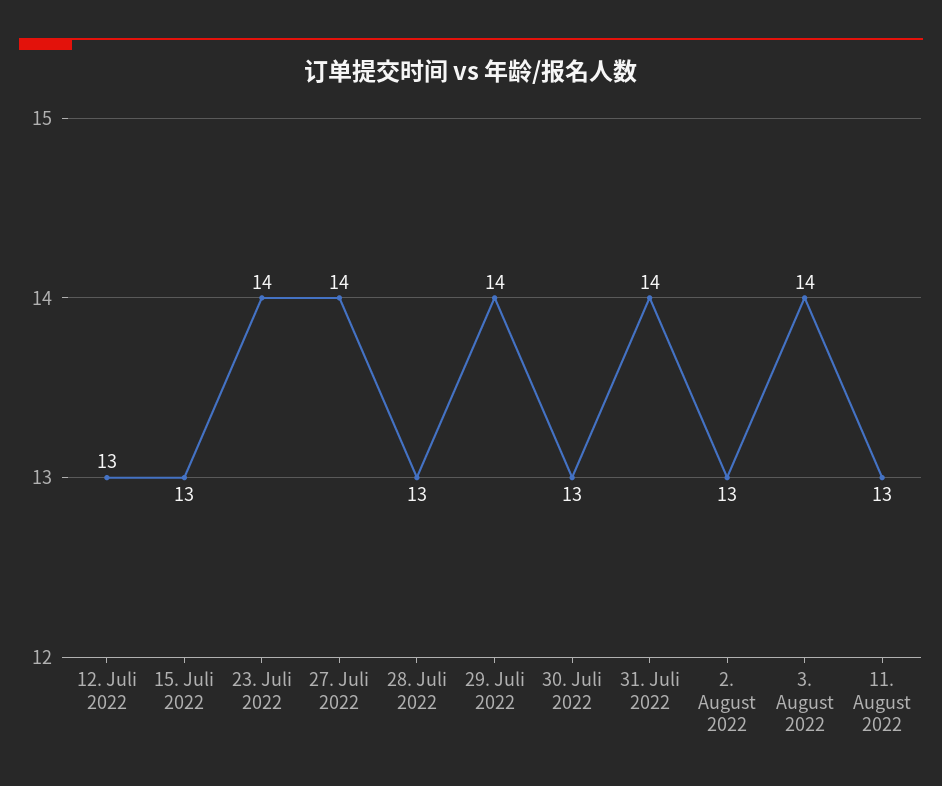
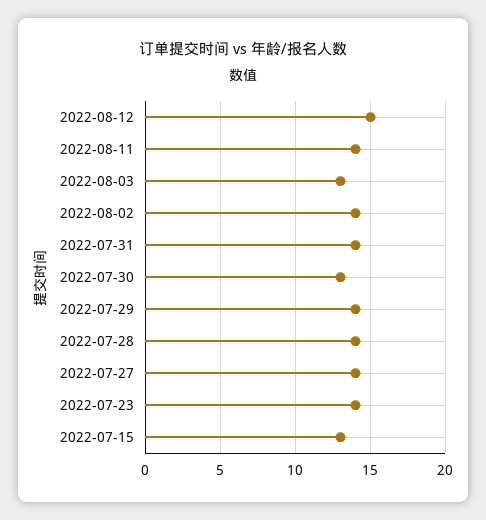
12. Juli 2022: 13 -> none
28. Juli 2022: 13 -> 14
2. August 2022: 13 -> 14
3. August 2022: 14 -> 13
11. August 2022: 13 -> 14
2022-08-12: none -> 15

